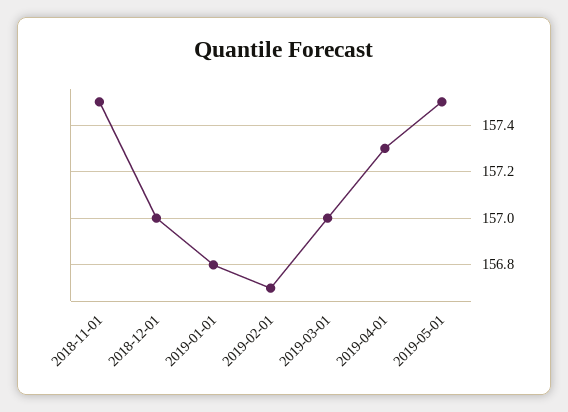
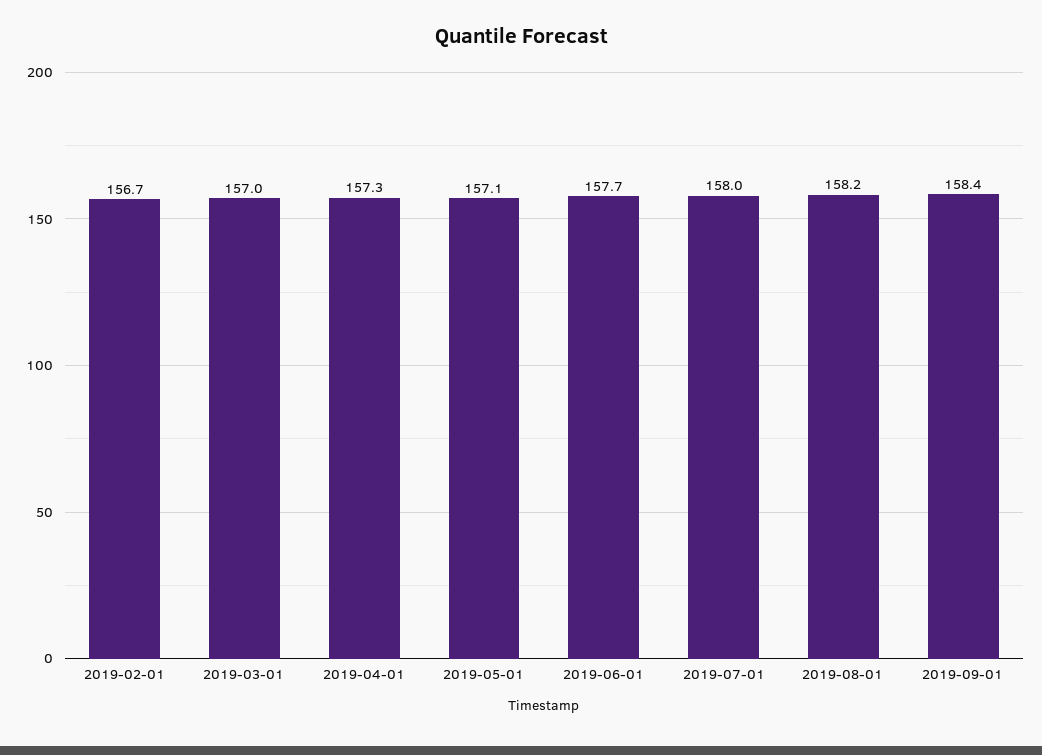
2018-11-01: 157.5 -> none
2018-12-01: 157 -> none
2019-01-01: 156.8 -> none
2019-05-01: 157.5 -> 157.1
2019-06-01: none -> 157.7
2019-07-01: none -> 158
2019-08-01: none -> 158.2
2019-09-01: none -> 158.4

